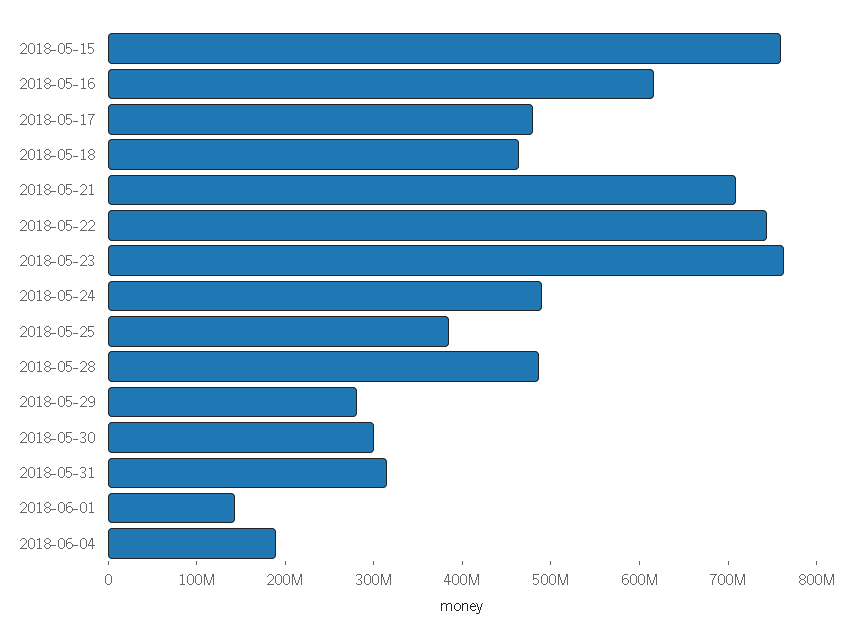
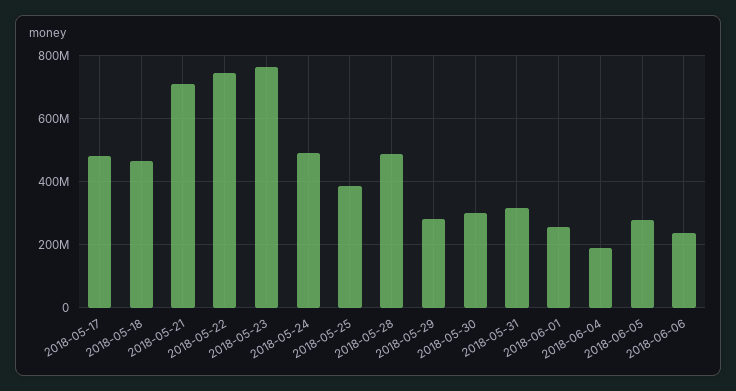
2018-05-15: 760000000 -> none
2018-05-16: 620000000 -> none
2018-06-01: 140000000 -> 260000000
2018-06-05: none -> 280000000
2018-06-06: none -> 240000000

